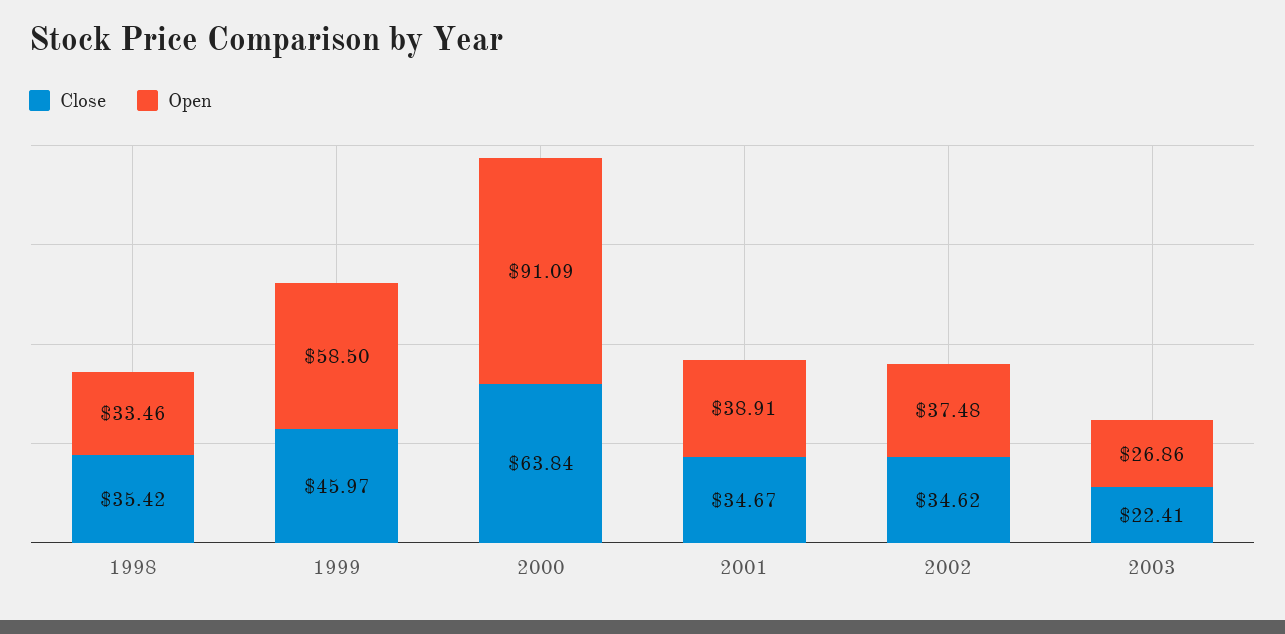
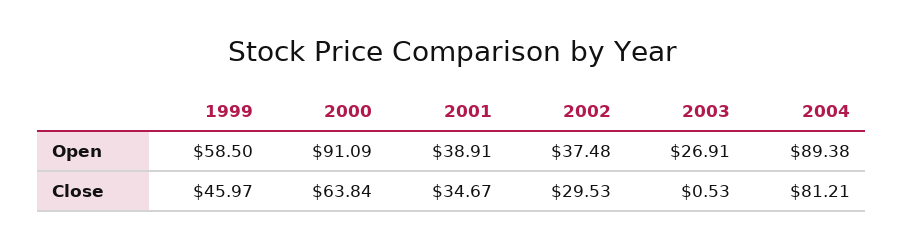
Close, 1998: 35.42 -> none
Open, 1998: 33.46 -> none
Close, 2002: 34.62 -> 29.53
Close, 2003: 22.41 -> 0.53
Open, 2003: 26.86 -> 26.91
Open, 2004: none -> 89.38
Close, 2004: none -> 81.21

